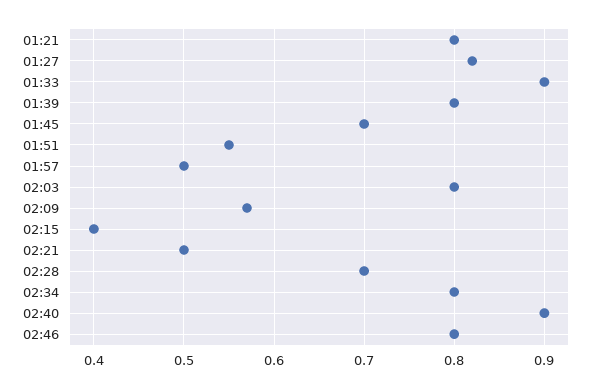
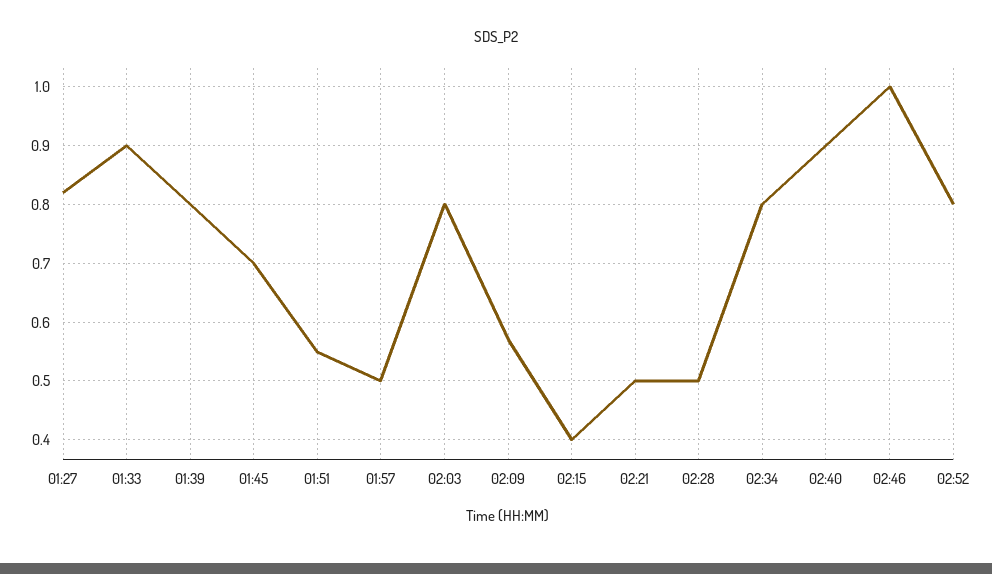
01:21: 0.8 -> none
02:28: 0.7 -> 0.5
02:46: 0.8 -> 1
02:52: none -> 0.8

